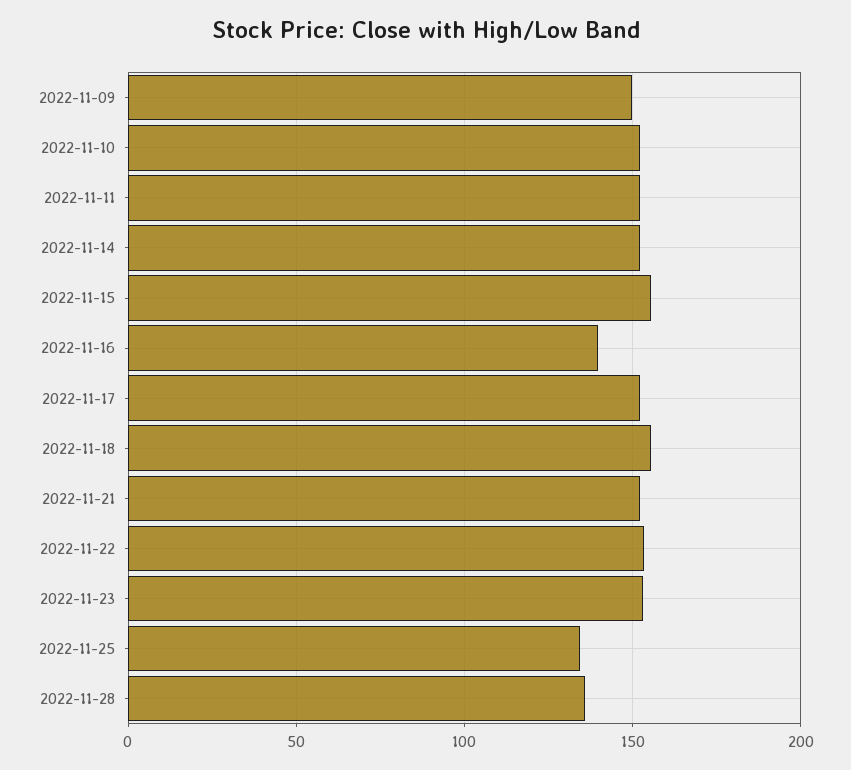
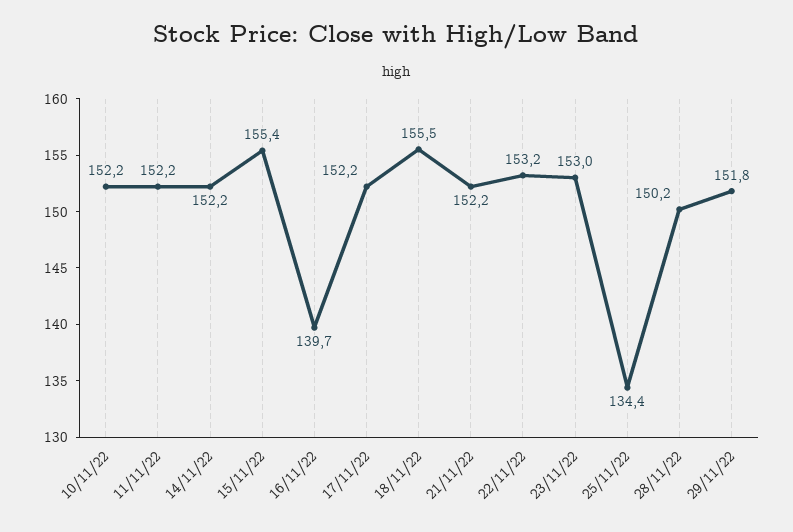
2022-11-09: 150 -> none
2022-11-28: 135 -> 150.2
29/11/22: none -> 151.8

